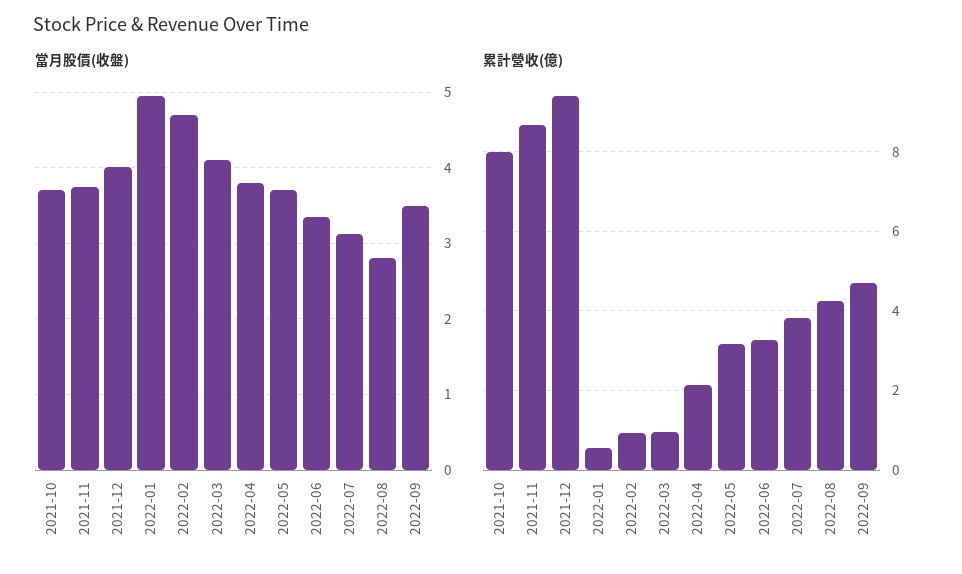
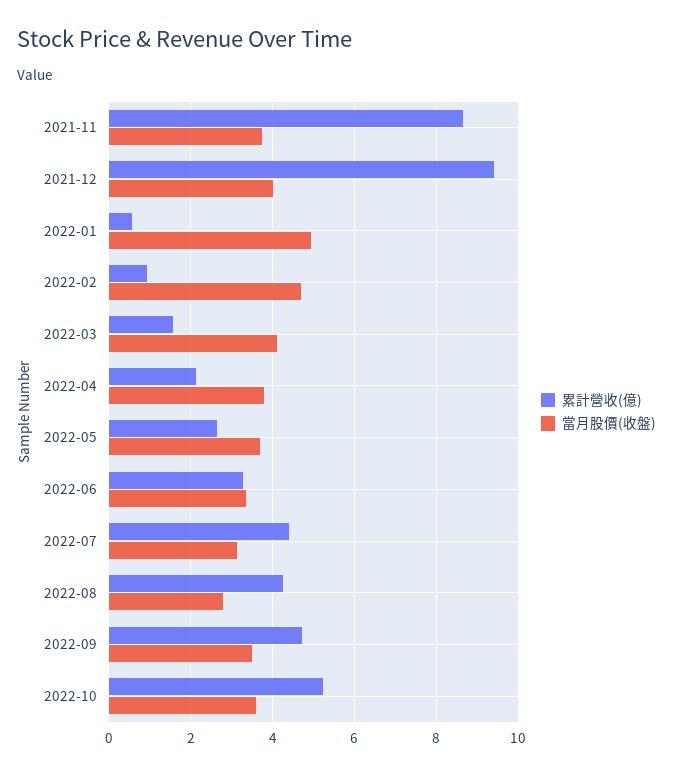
當月股價(收盤), 2021-10: 3.7 -> none
累計營收(億), 2021-10: 8 -> none
累計營收(億), 2022-03: 1 -> 1.6
累計營收(億), 2022-05: 3.2 -> 2.6
累計營收(億), 2022-07: 3.8 -> 4.4
累計營收(億), 2022-10: none -> 5.2
當月股價(收盤), 2022-10: none -> 3.6

